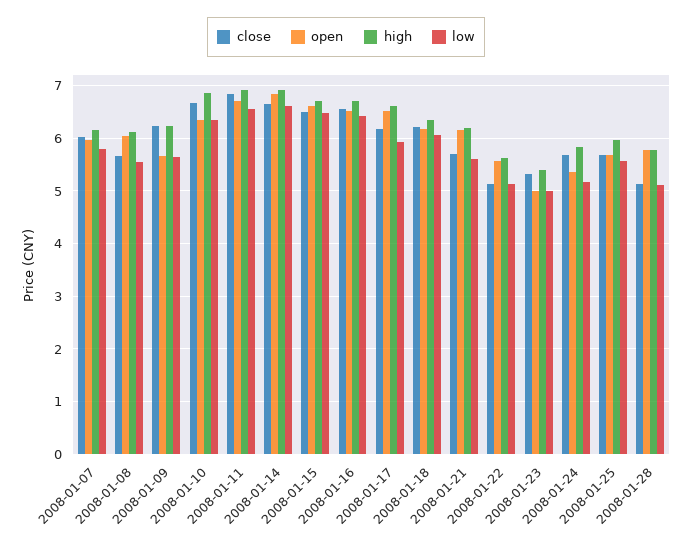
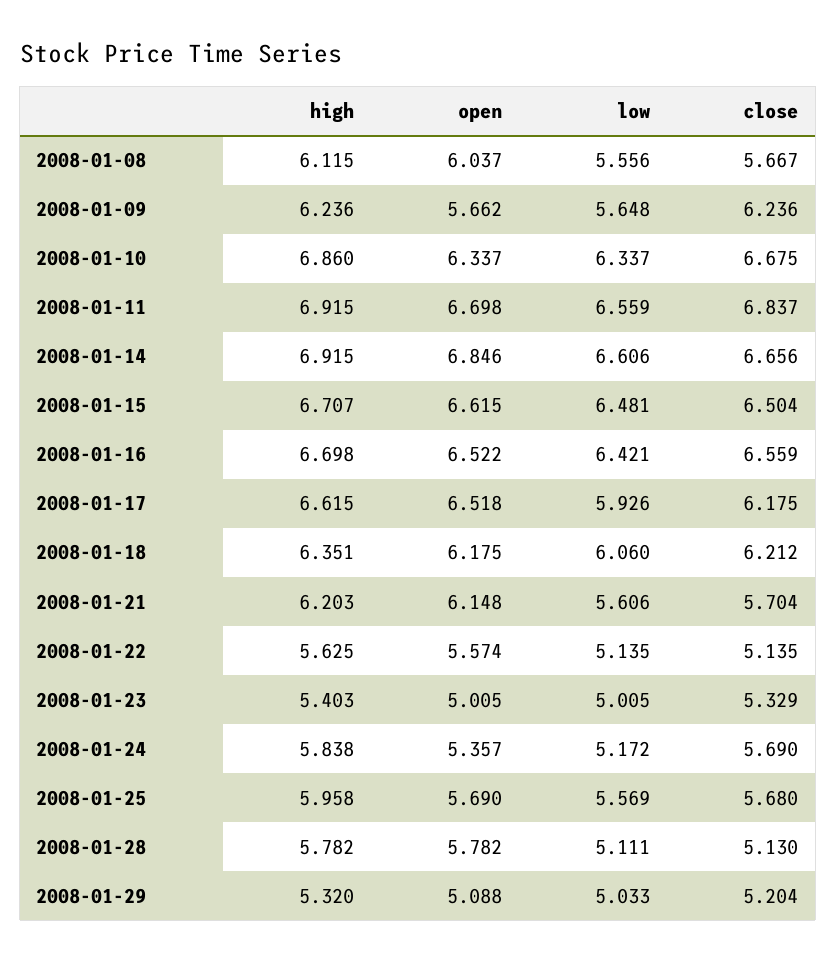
close, 2008-01-07: 6 -> none
open, 2008-01-07: 6 -> none
high, 2008-01-07: 6.2 -> none
low, 2008-01-07: 5.8 -> none
high, 2008-01-29: none -> 5.32
open, 2008-01-29: none -> 5.088
low, 2008-01-29: none -> 5.033
close, 2008-01-29: none -> 5.204

